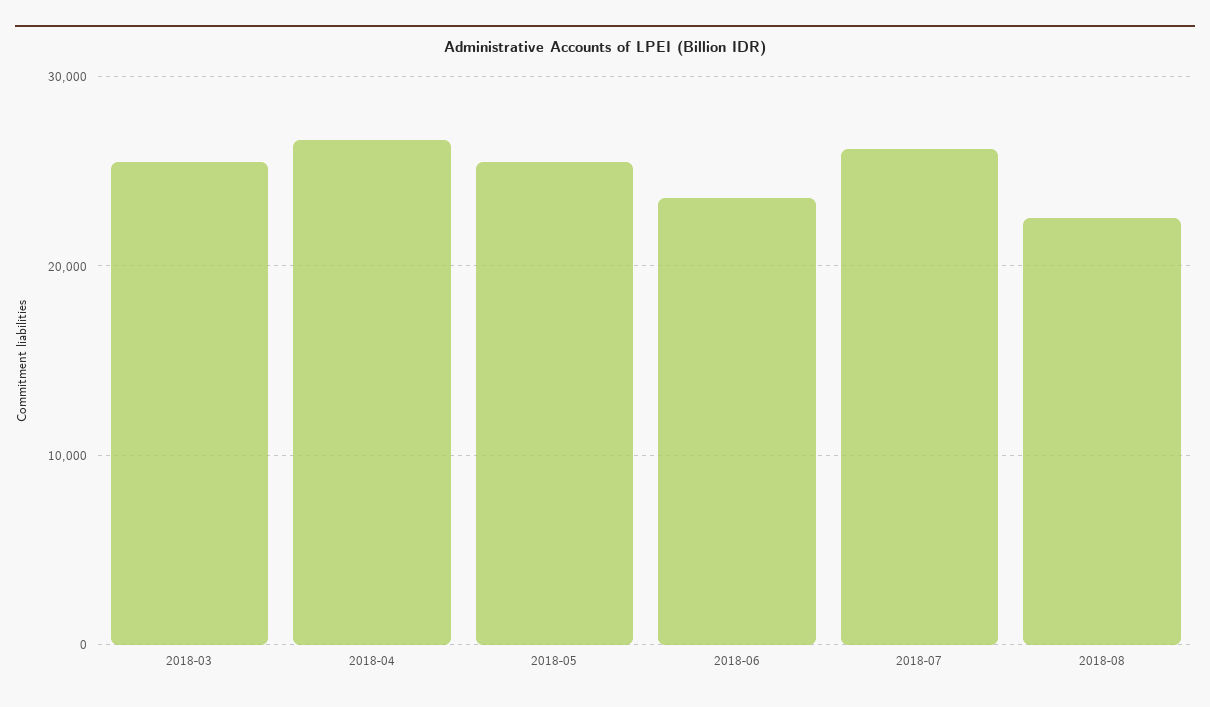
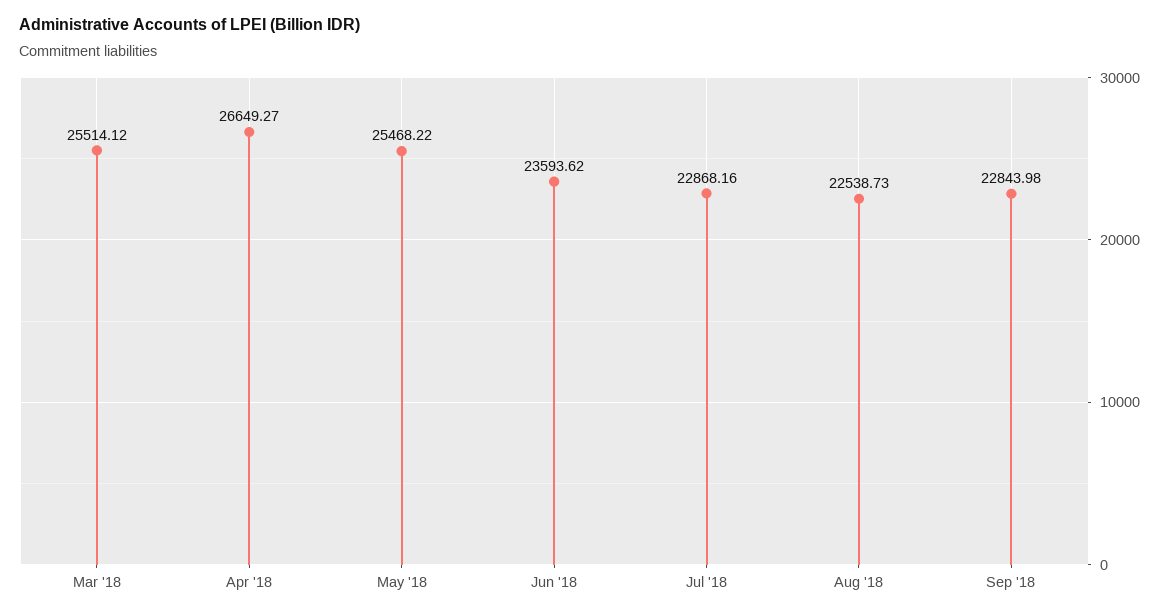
2018-07: 26000 -> 22868.16
Sep '18: none -> 22843.98

